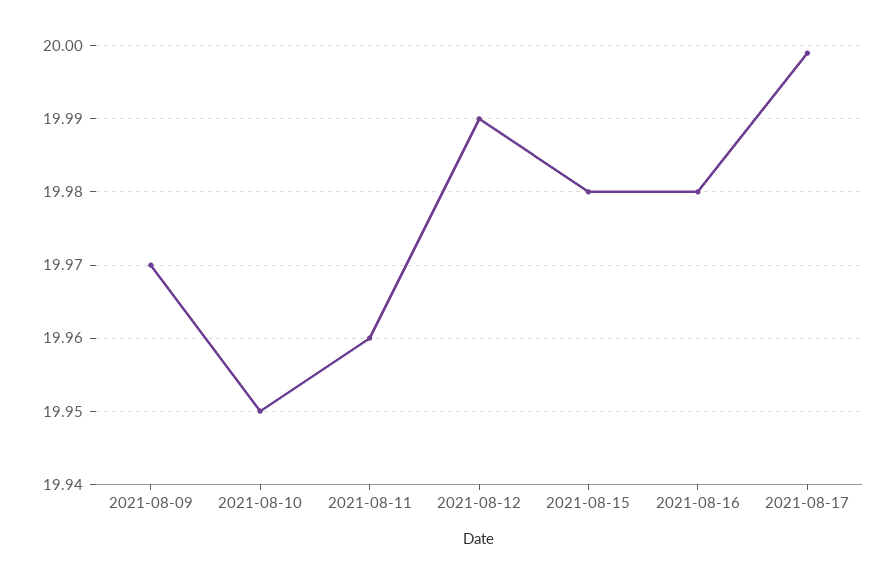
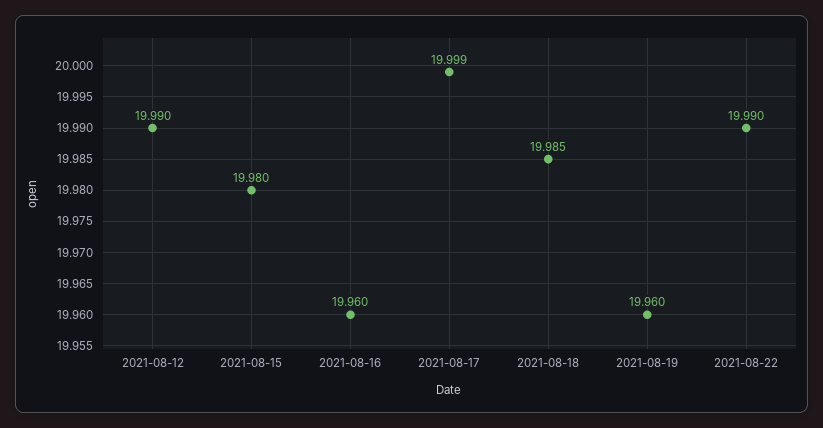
2021-08-09: 19.97 -> none
2021-08-10: 19.95 -> none
2021-08-11: 19.96 -> none
2021-08-16: 19.98 -> 19.96
2021-08-18: none -> 19.985
2021-08-19: none -> 19.96
2021-08-22: none -> 19.99

